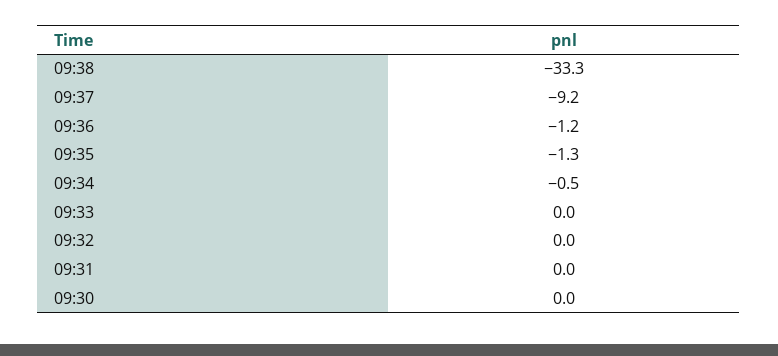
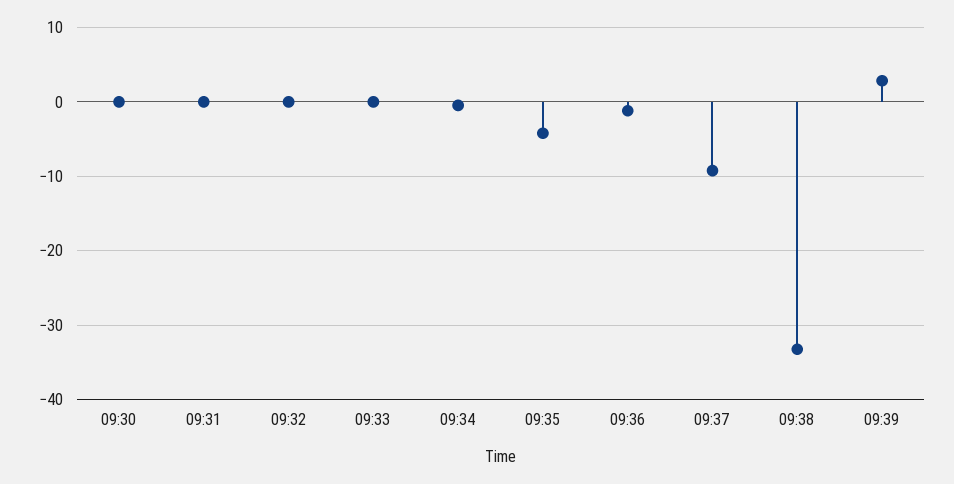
09:35: -1.3 -> -4
09:39: none -> 3

